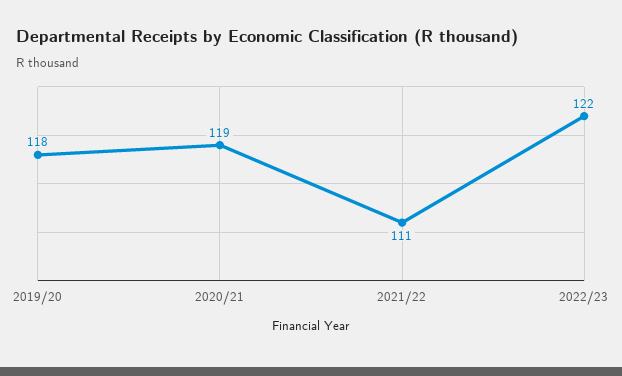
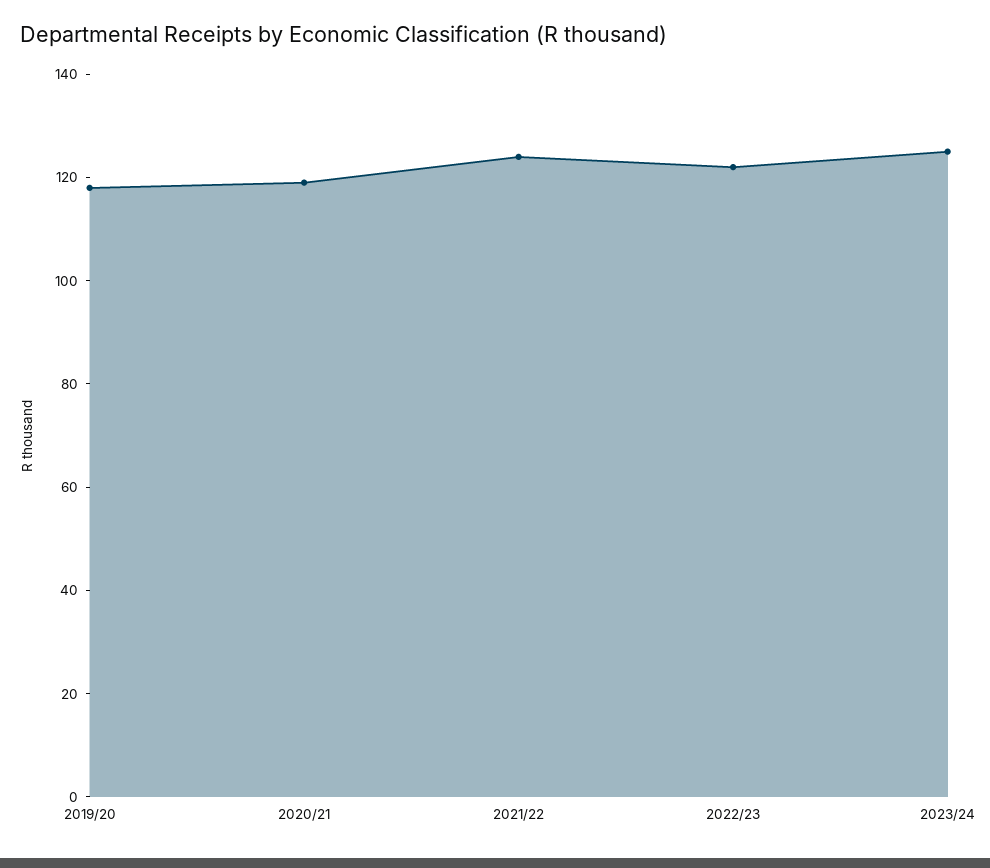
2021/22: 111 -> 125
2023/24: none -> 125

